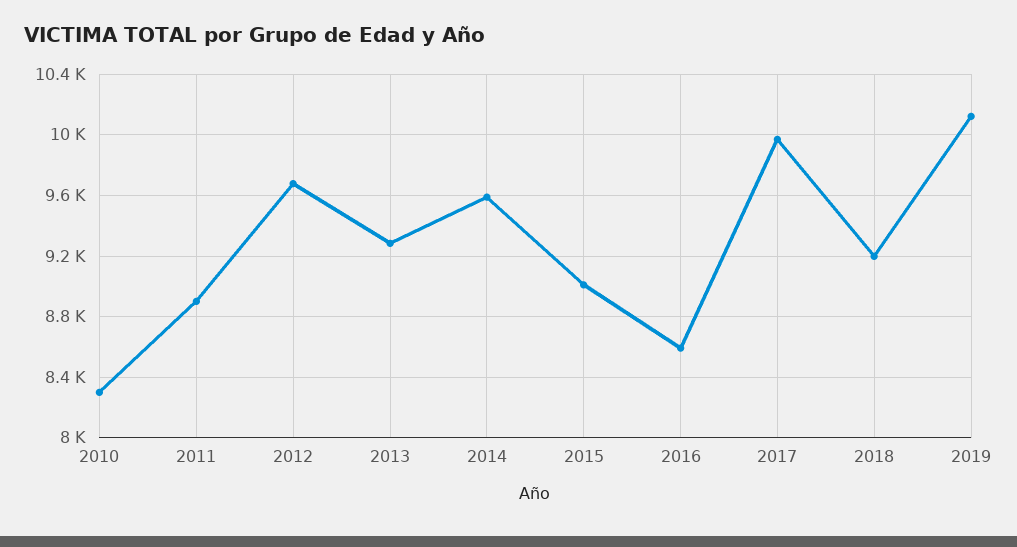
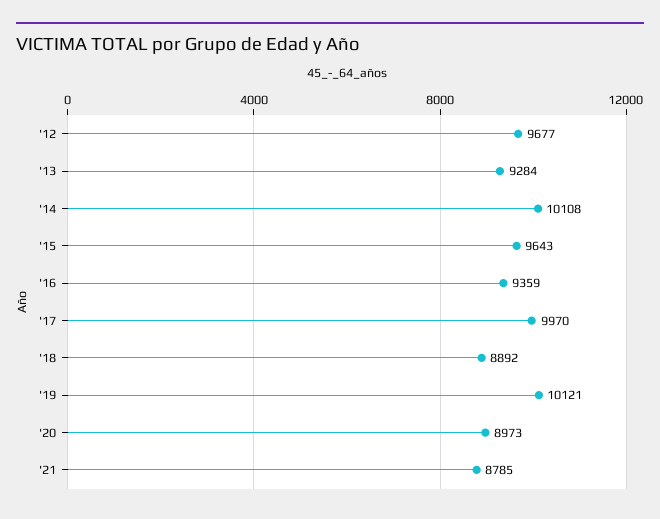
2010: 8300 -> none
2011: 8900 -> none
2014: 9600 -> 10108
2015: 9000 -> 9643
2016: 8600 -> 9359
2018: 9200 -> 8892
'20: none -> 8973
'21: none -> 8785

